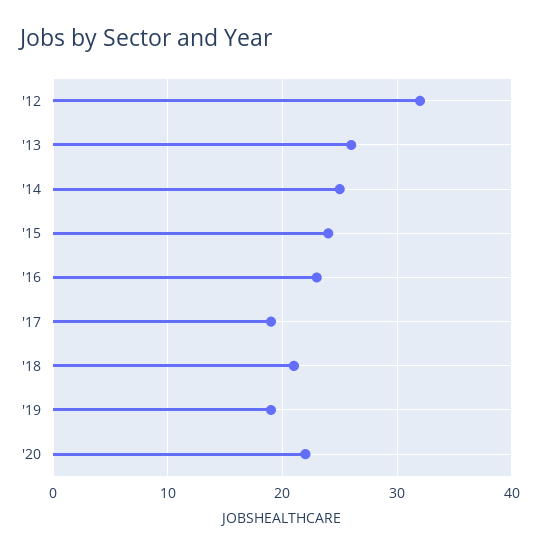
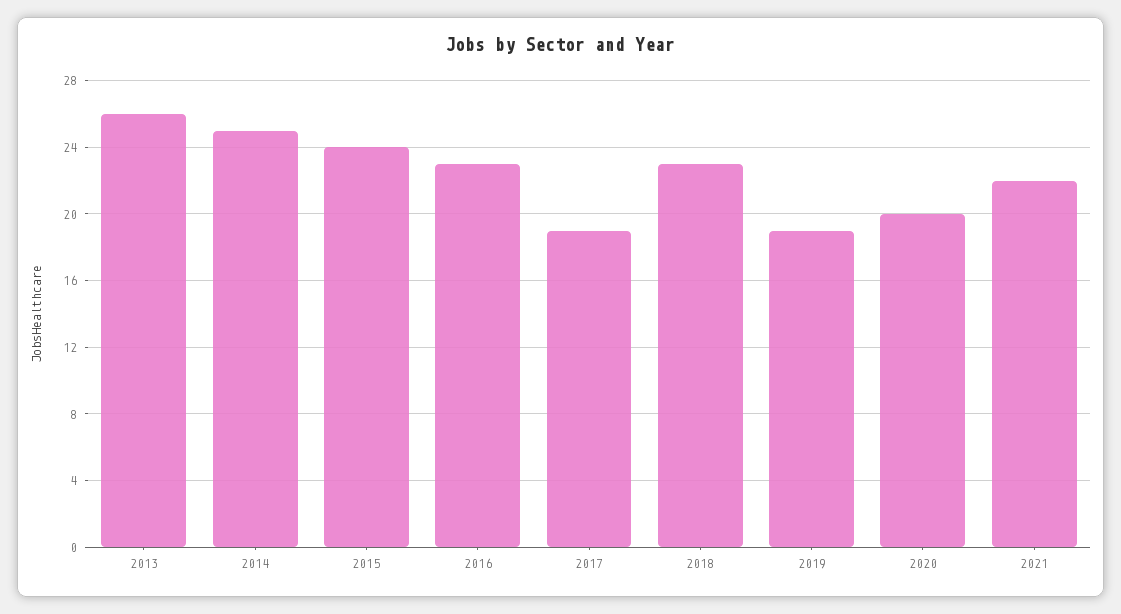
'12: 32 -> none
'18: 21 -> 23
'20: 22 -> 20
2021: none -> 22

